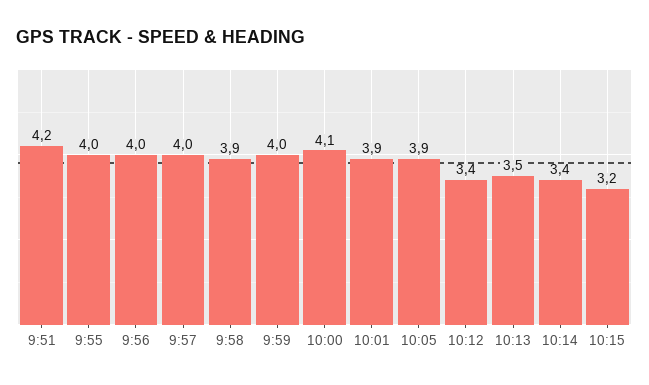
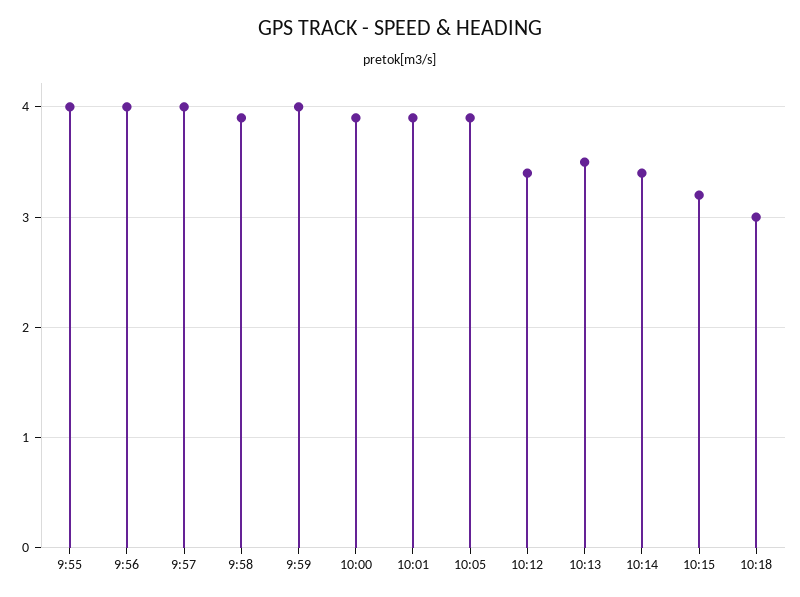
9:51: 4.2 -> none
10:00: 4.1 -> 3.9
10:18: none -> 3

